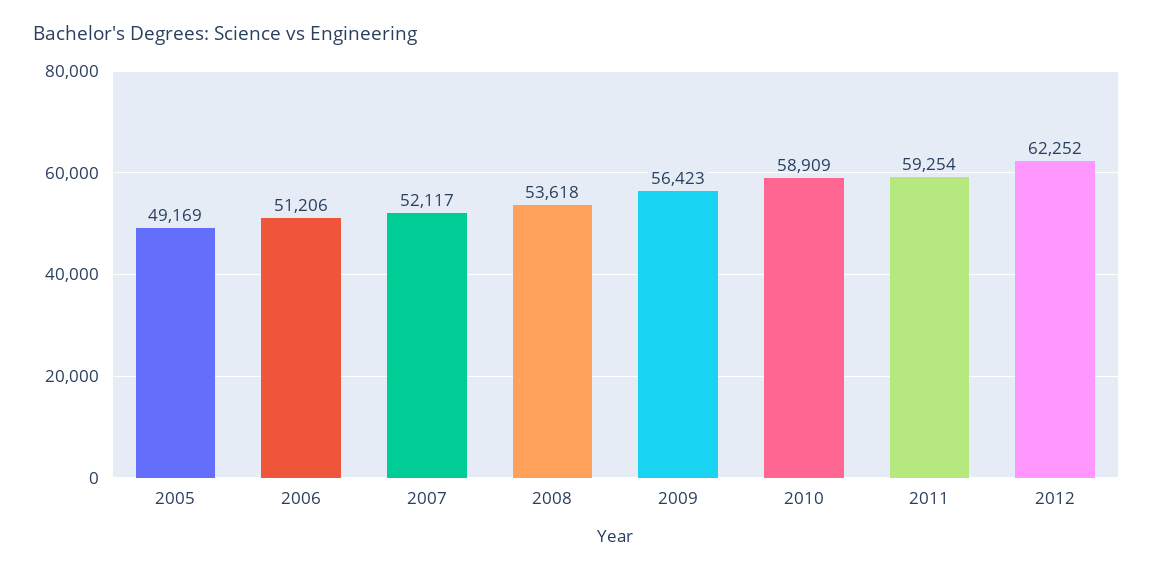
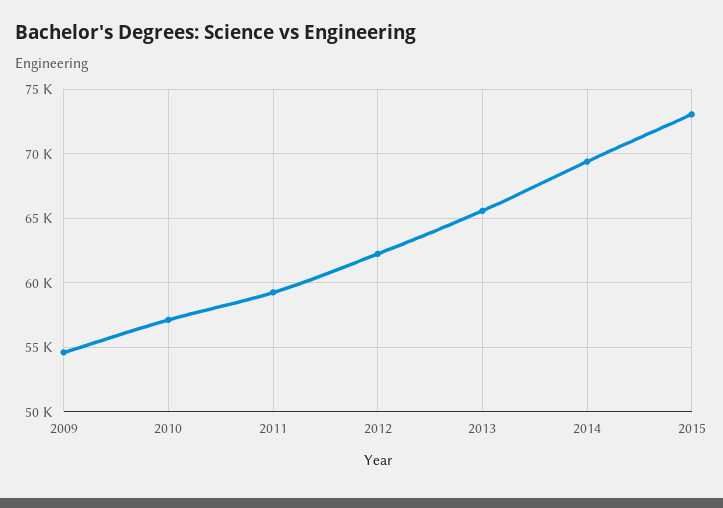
2005: 49169 -> none
2006: 51206 -> none
2007: 52117 -> none
2008: 53618 -> none
2009: 56423 -> 54500
2010: 58909 -> 57000
2013: none -> 65500
2014: none -> 69500
2015: none -> 73000

